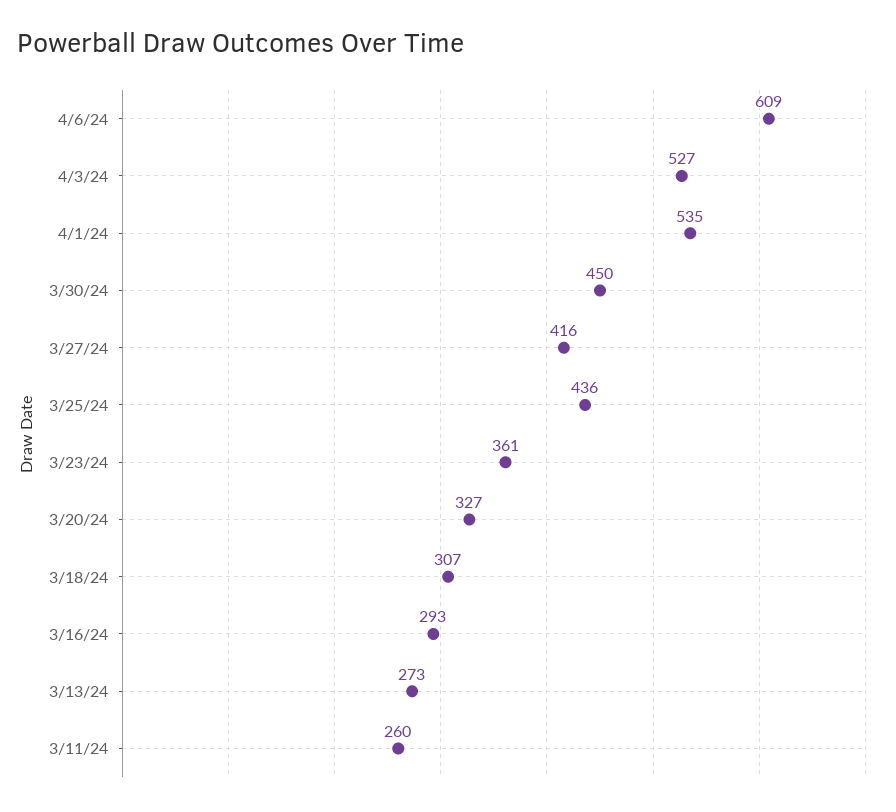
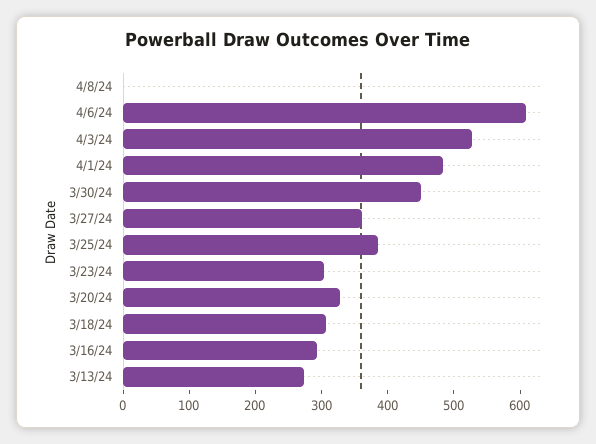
4/1/24: 535 -> 480
3/27/24: 416 -> 360
3/25/24: 436 -> 380
3/23/24: 361 -> 300
3/11/24: 260 -> none
4/8/24: none -> 0

